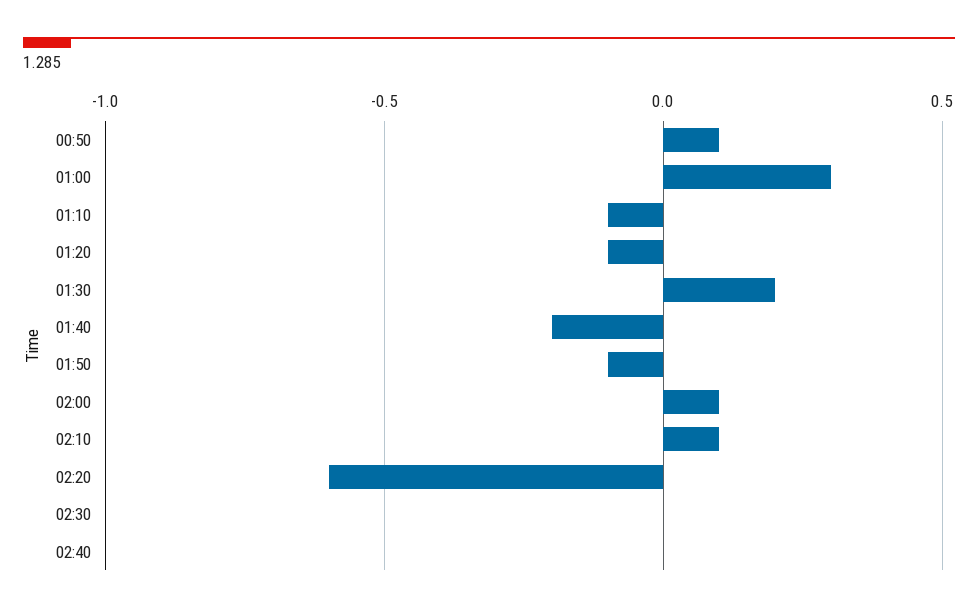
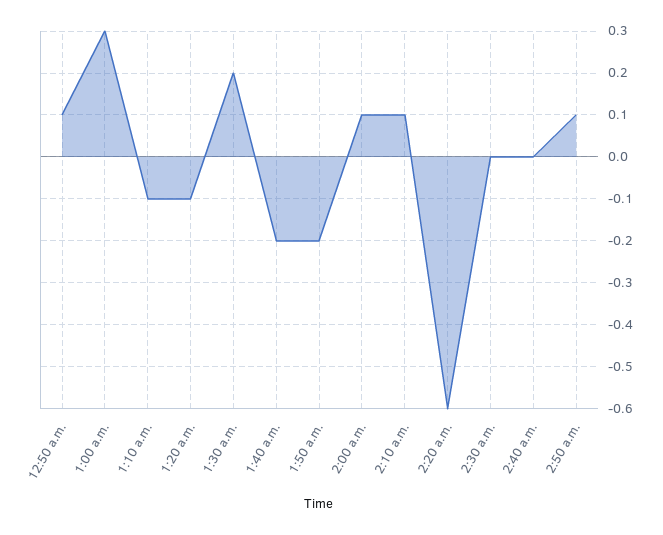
01:50: -0.1 -> -0.2
2:50 a.m.: none -> 0.1

